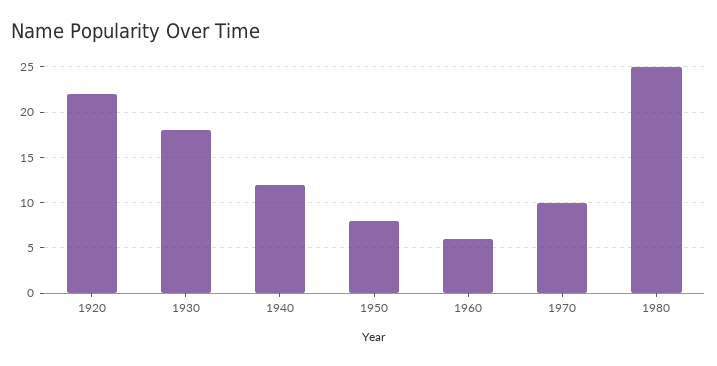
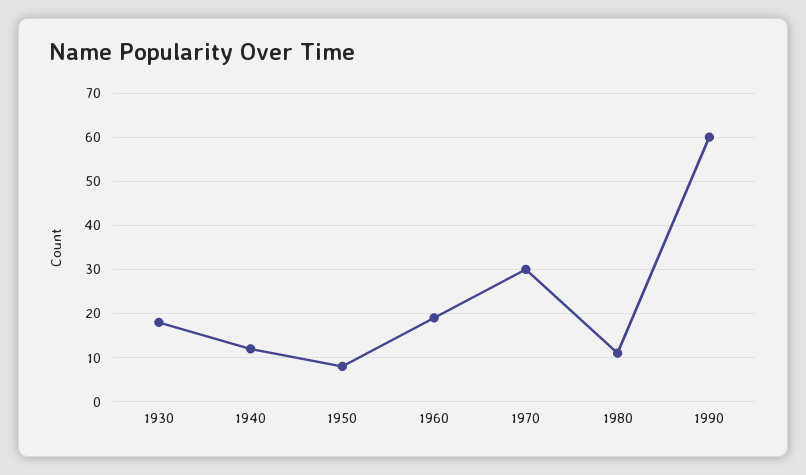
1920: 22 -> none
1960: 6 -> 20
1970: 10 -> 30
1980: 25 -> 10
1990: none -> 60

